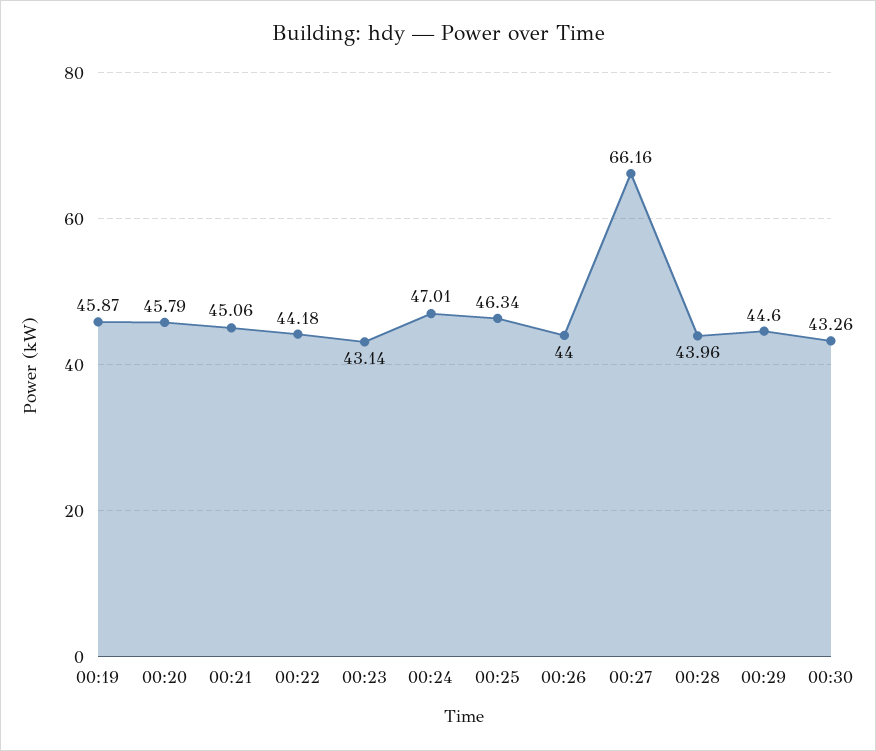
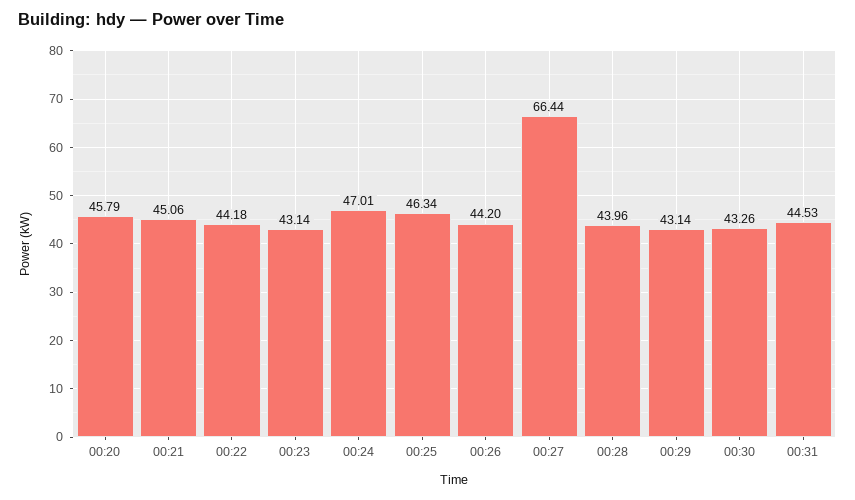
00:19: 45.87 -> none
00:26: 44 -> 44.2
00:27: 66.16 -> 66.44
00:29: 44.6 -> 43.14
00:31: none -> 44.53

